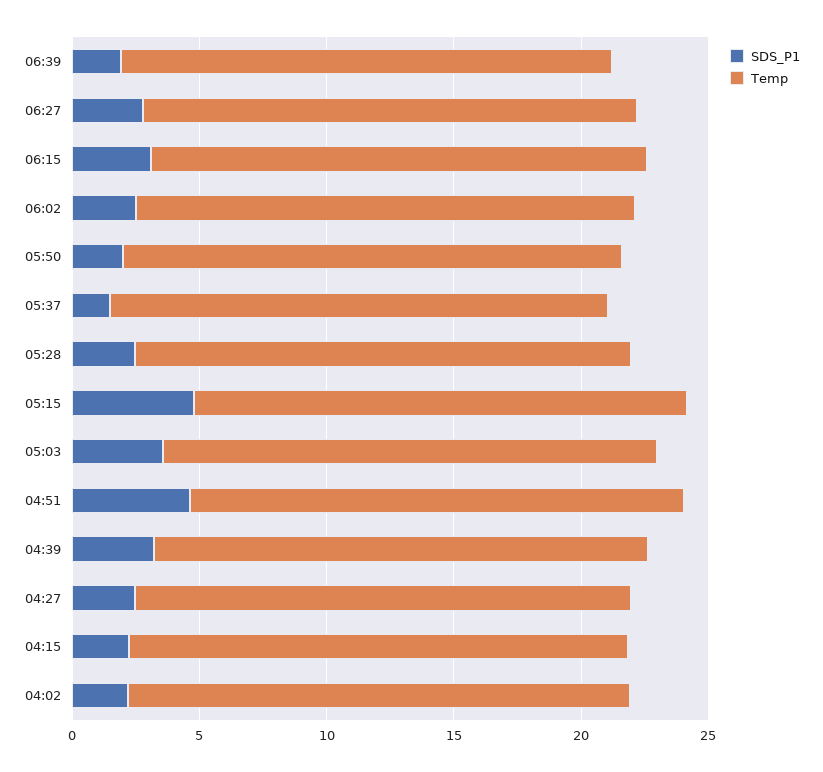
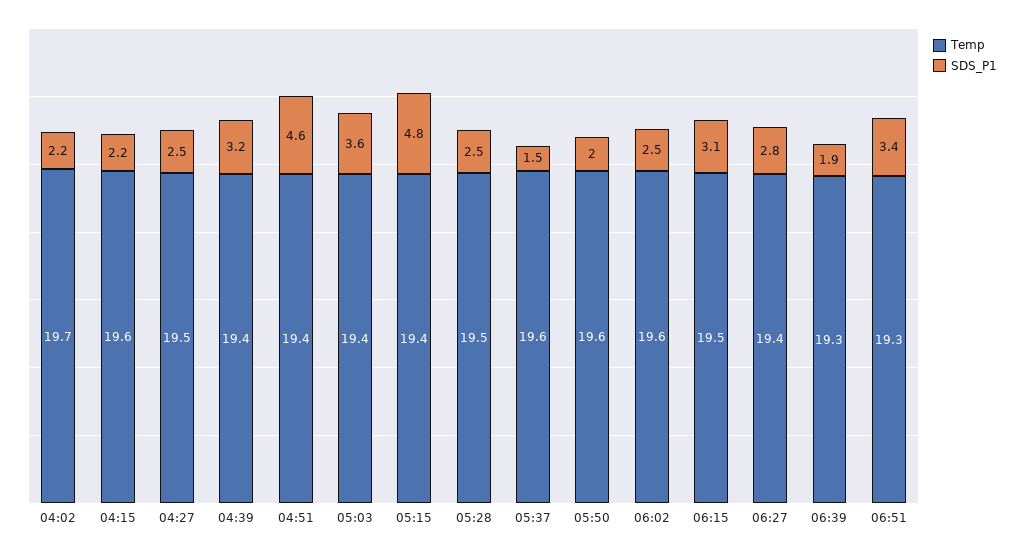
Temp, 06:51: none -> 19.3
SDS_P1, 06:51: none -> 3.4

